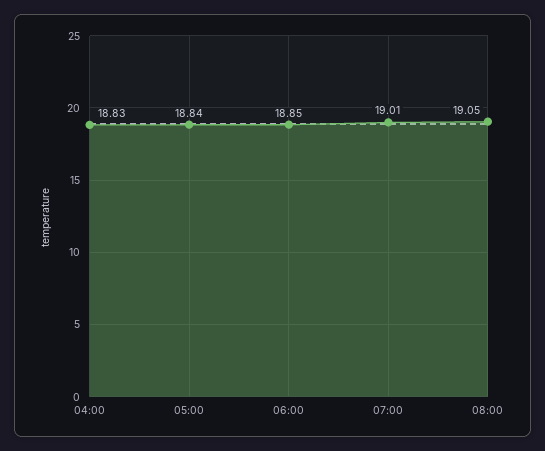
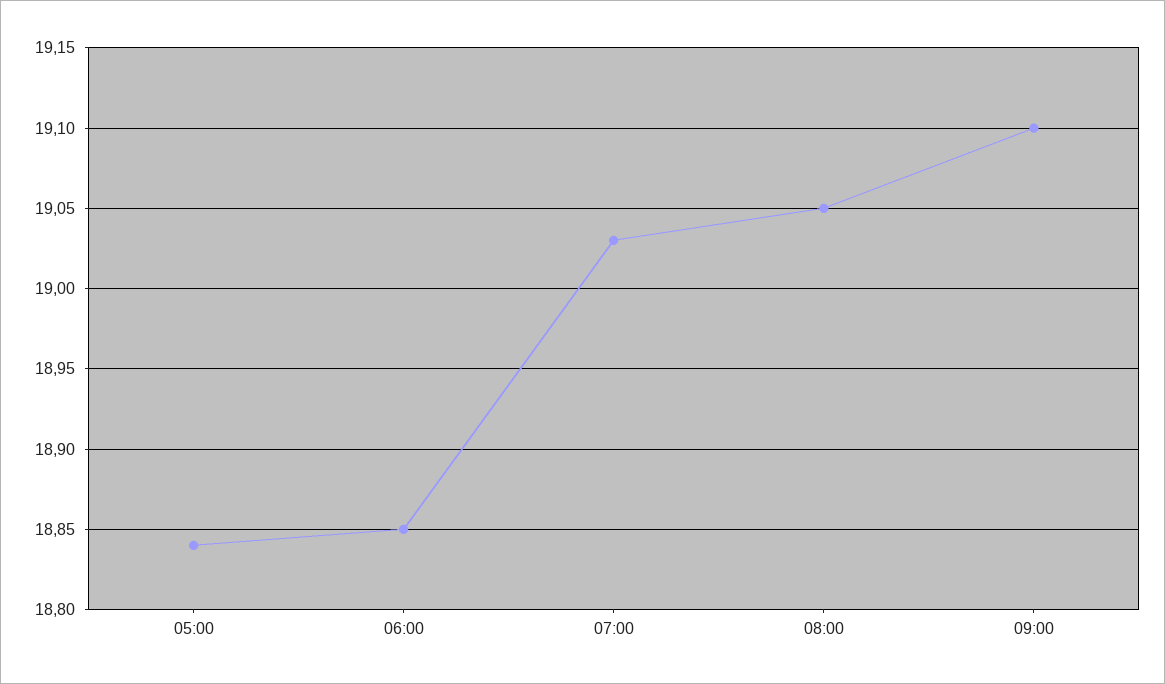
04:00: 18.83 -> none
07:00: 19.01 -> 19.03
09:00: none -> 19.1

